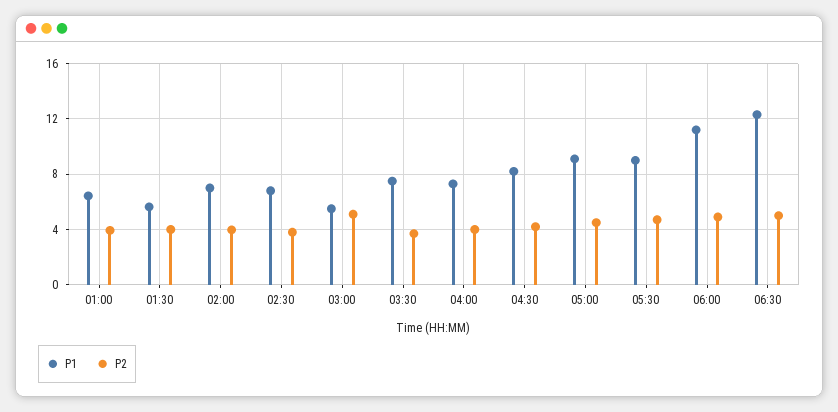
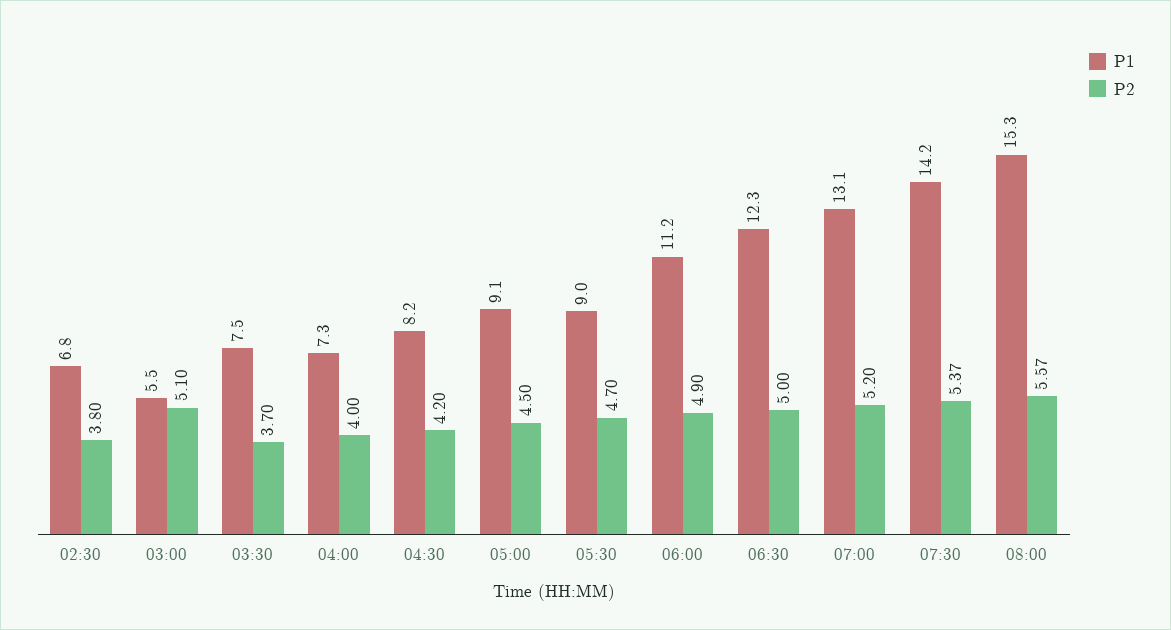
P1, 01:00: 6.5 -> none
P2, 01:00: 4 -> none
P1, 01:30: 5.5 -> none
P2, 01:30: 4 -> none
P1, 02:00: 7 -> none
P2, 02:00: 4 -> none
P1, 07:00: none -> 13.1
P2, 07:00: none -> 5.2
P1, 07:30: none -> 14.2
P2, 07:30: none -> 5.37
P1, 08:00: none -> 15.3
P2, 08:00: none -> 5.57

